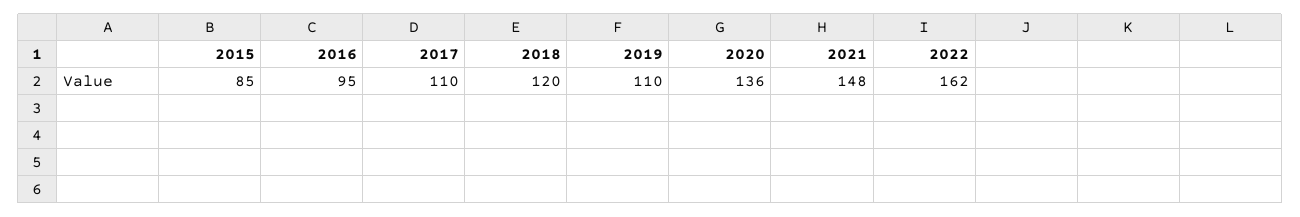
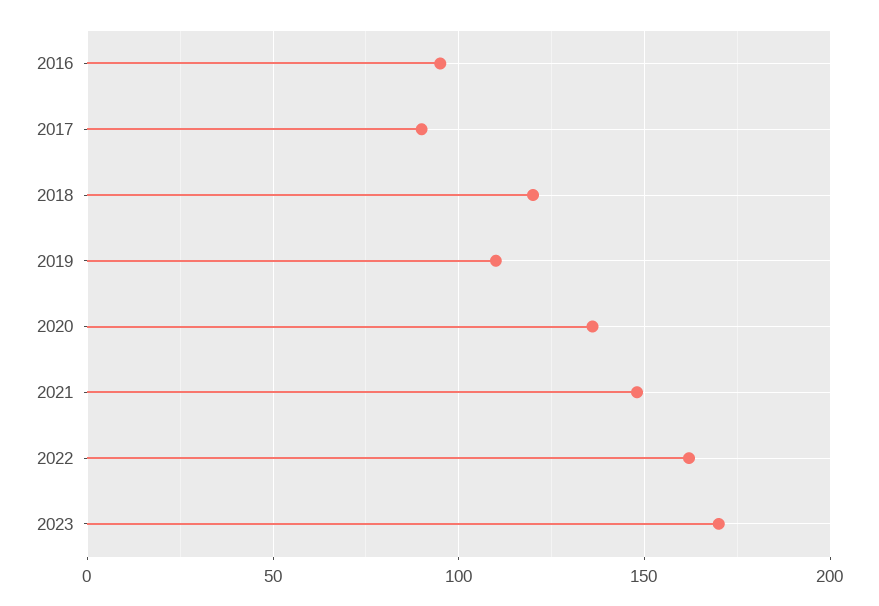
2015: 85 -> none
2017: 110 -> 90
2023: none -> 170

